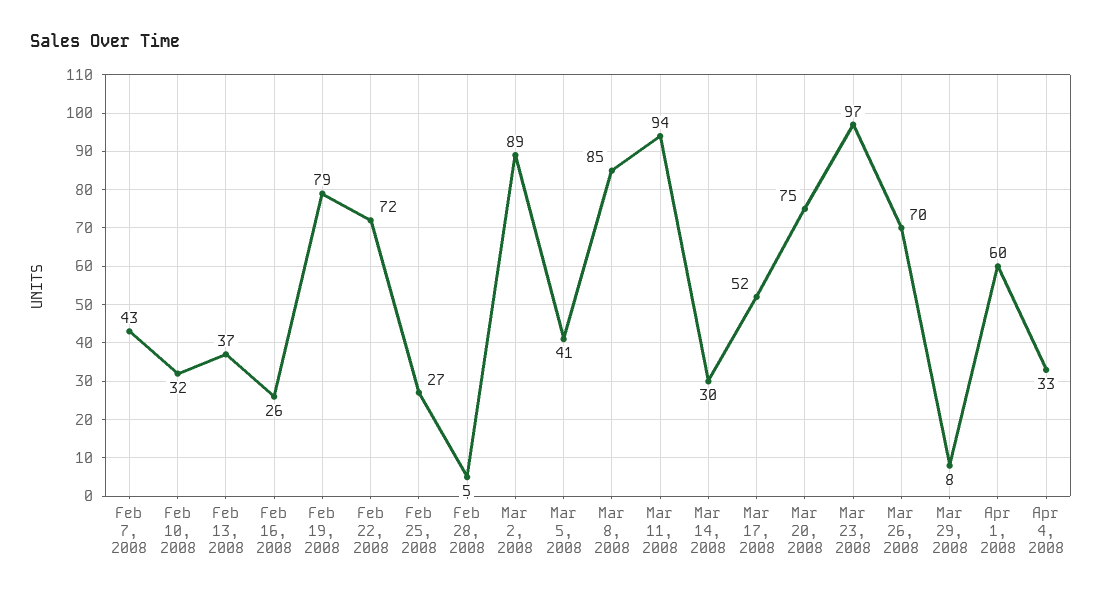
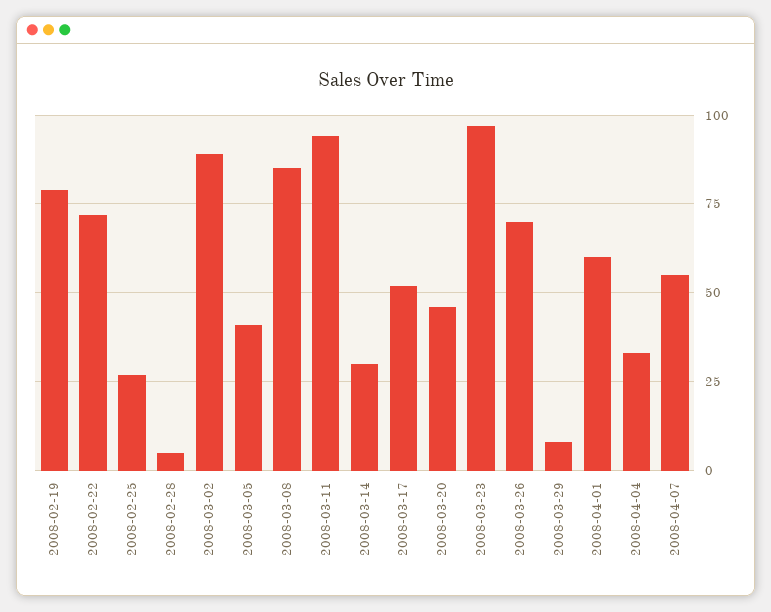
Feb 7, 2008: 43 -> none
Feb 10, 2008: 32 -> none
Feb 13, 2008: 37 -> none
Feb 16, 2008: 26 -> none
Mar 20, 2008: 75 -> 45
2008-04-07: none -> 55

